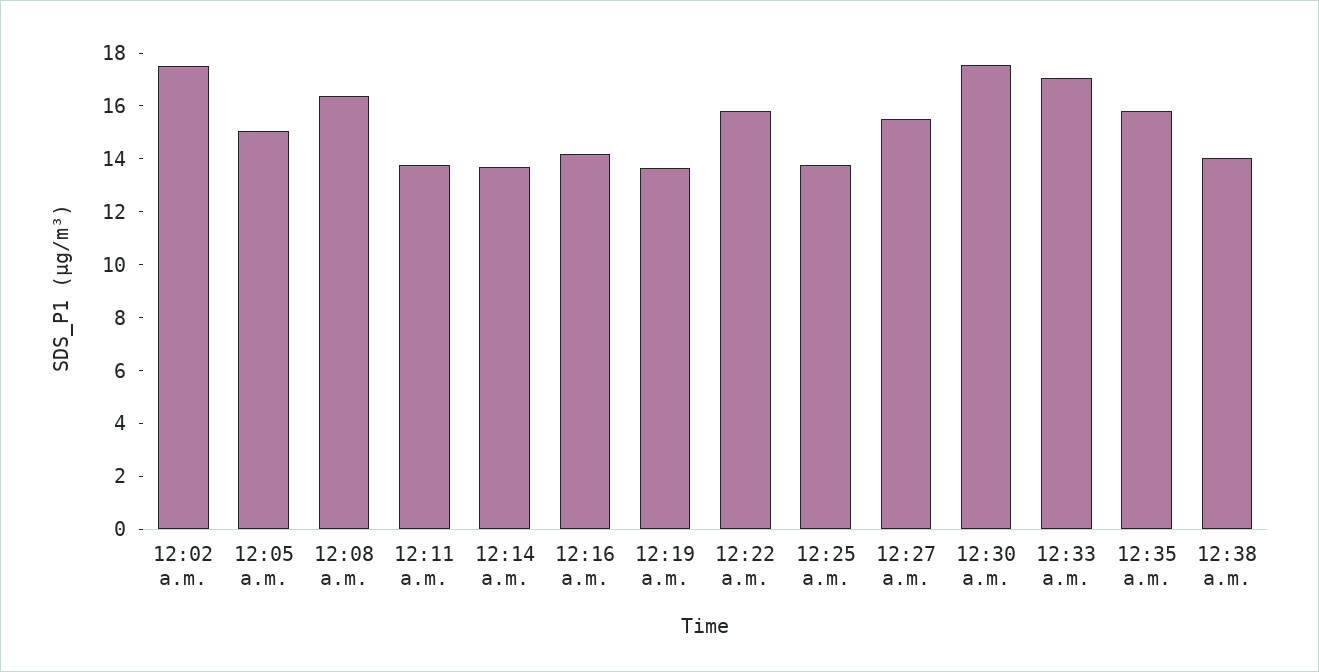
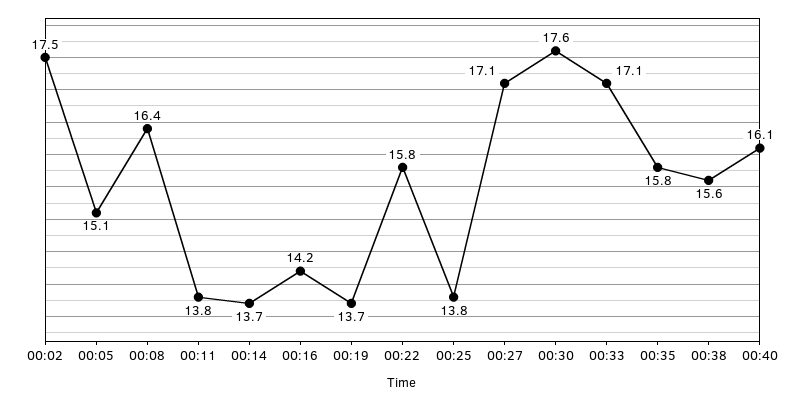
12:27 a.m.: 15.5 -> 17.1
12:38 a.m.: 14 -> 15.6
00:40: none -> 16.1

